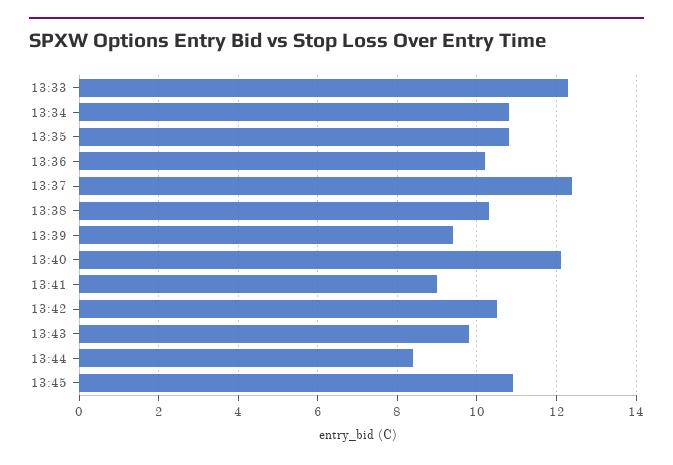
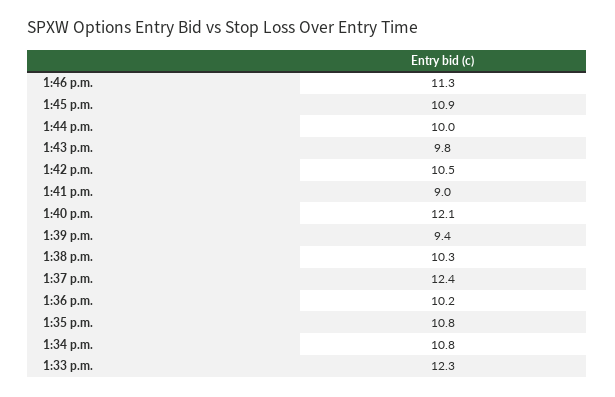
13:44: 8.5 -> 10
1:46 p.m.: none -> 11.3

